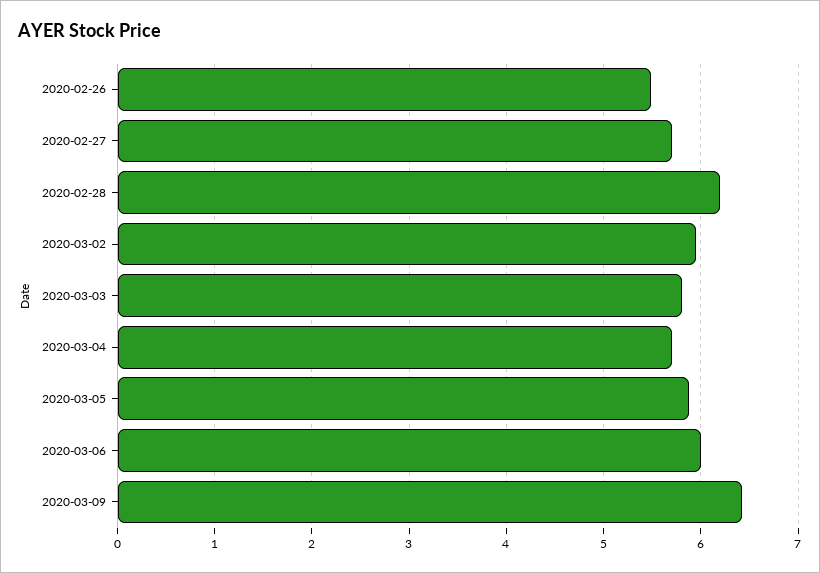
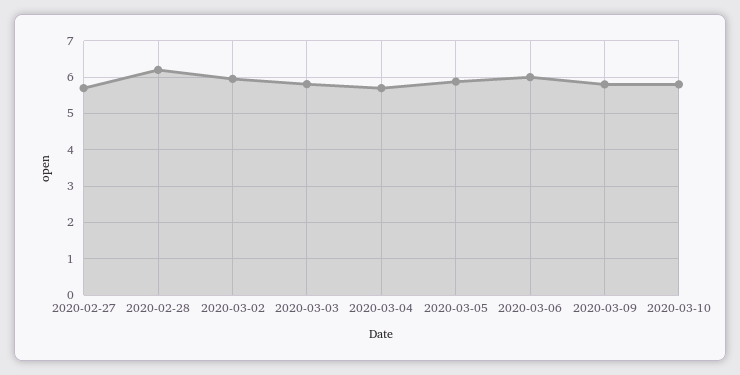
2020-02-26: 5.5 -> none
2020-03-09: 6.4 -> 5.8
2020-03-10: none -> 5.8

